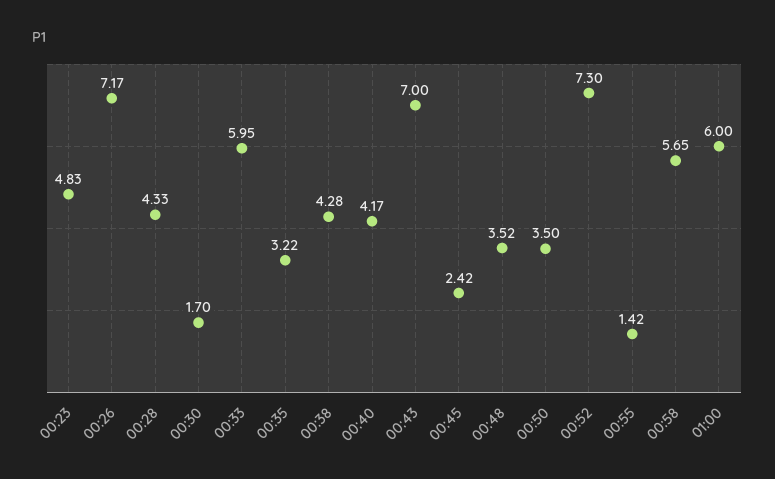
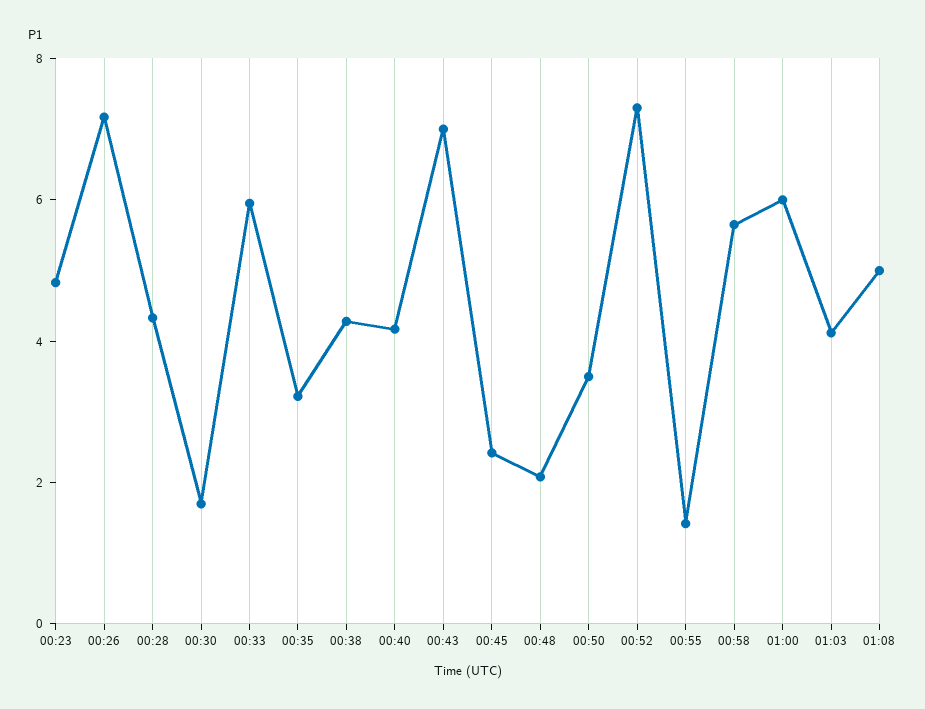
00:48: 3.52 -> 2
01:03: none -> 4
01:08: none -> 5

